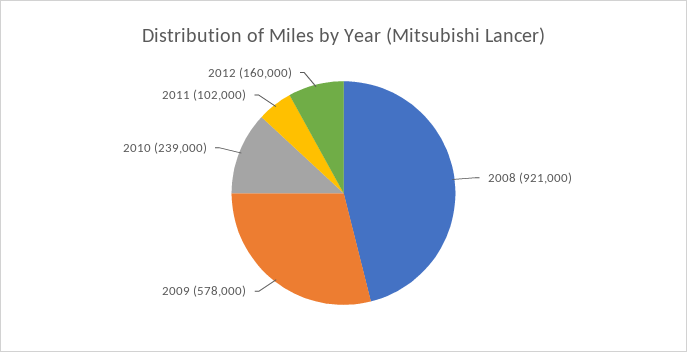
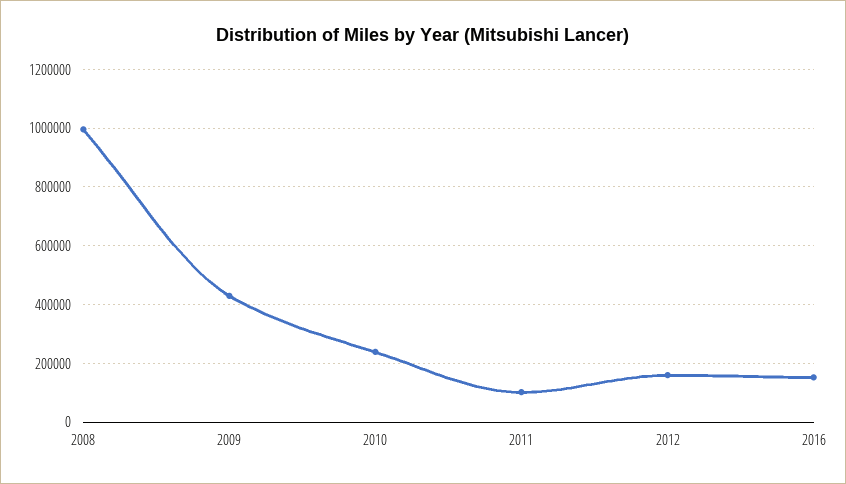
2008: 921000 -> 1000000
2009: 578000 -> 425000
2016: none -> 150000

